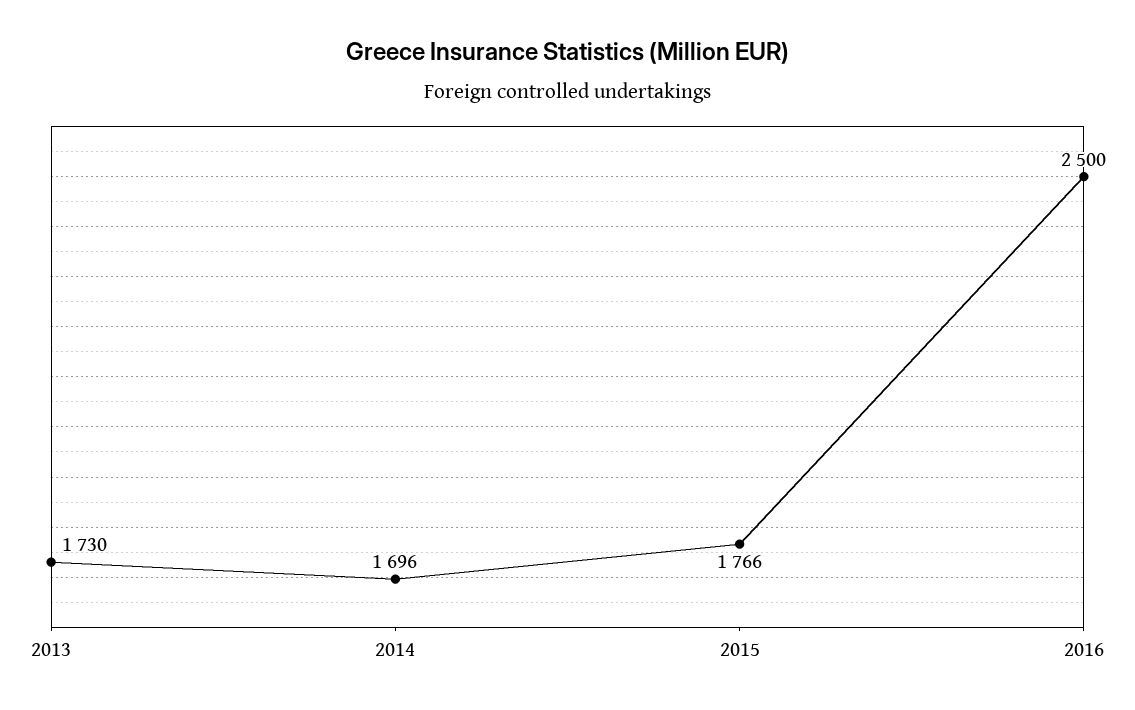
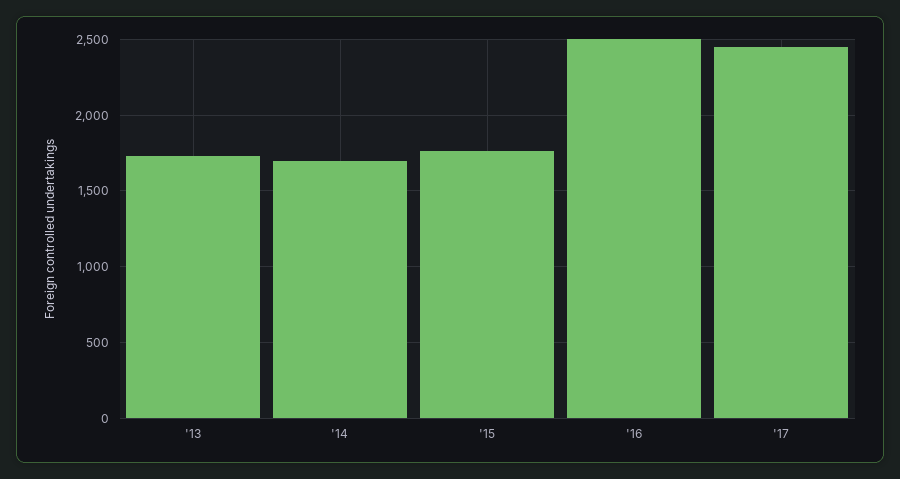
'17: none -> 2450

